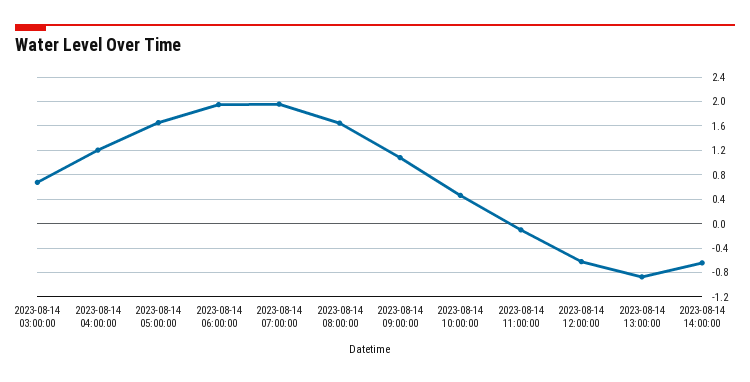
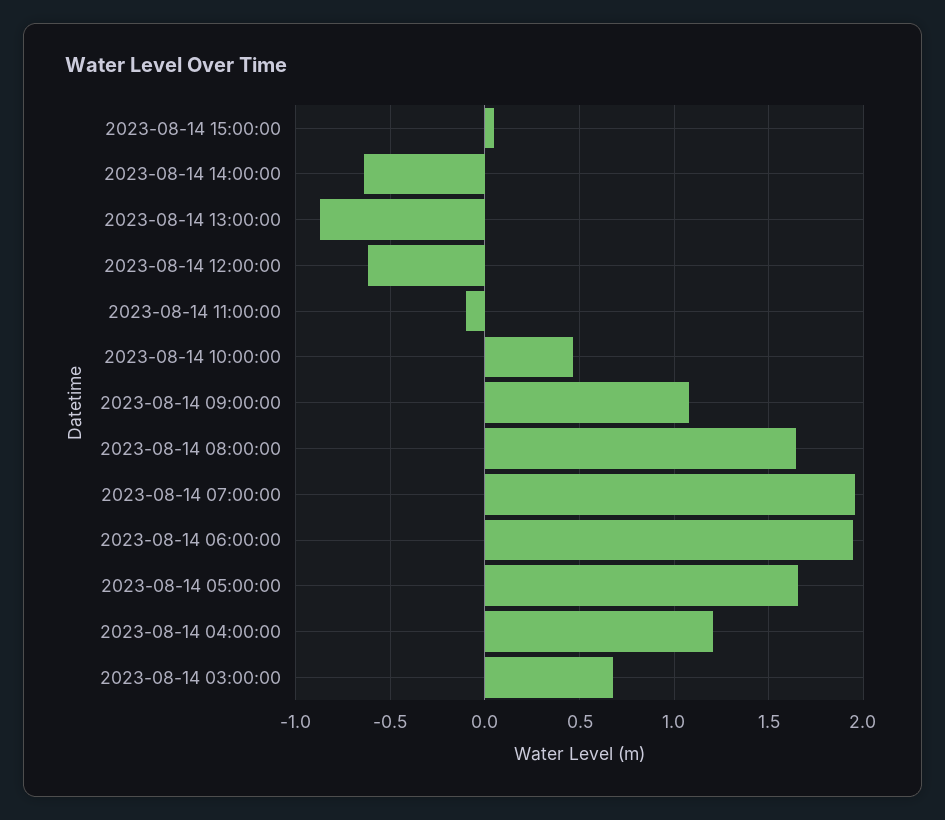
2023-08-14 15:00:00: none -> 0.05

